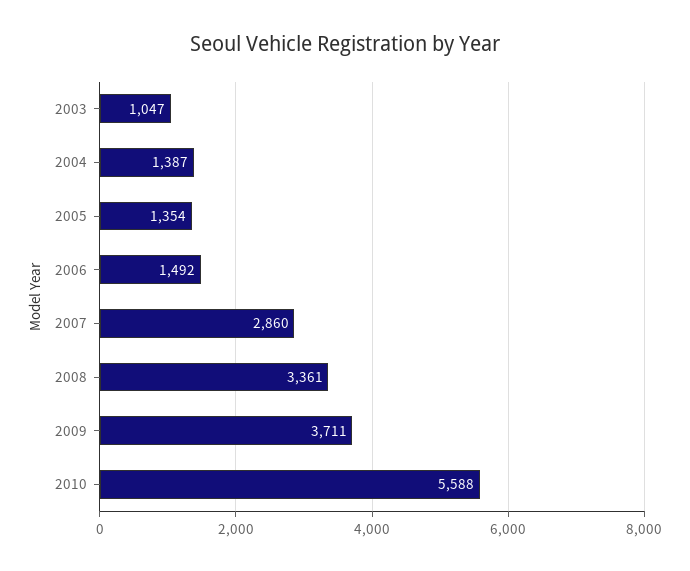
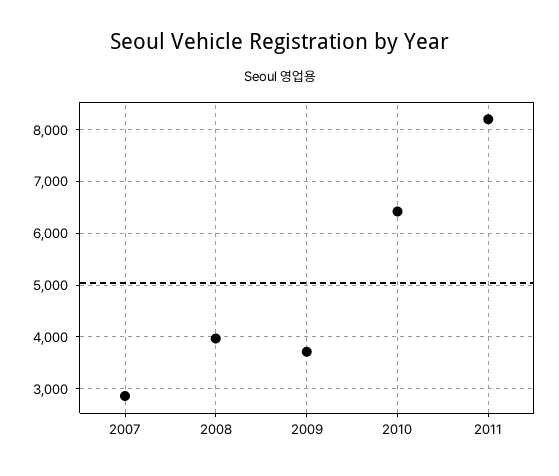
2003: 1047 -> none
2004: 1387 -> none
2005: 1354 -> none
2006: 1492 -> none
2008: 3361 -> 4000
2010: 5588 -> 6400
2011: none -> 8200

